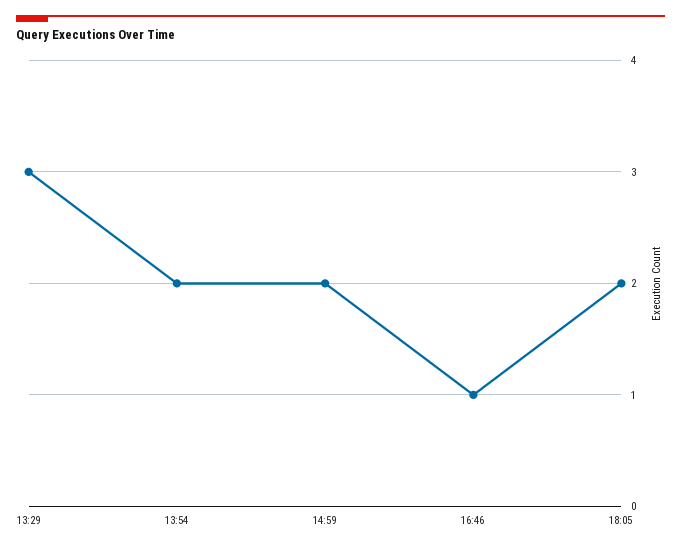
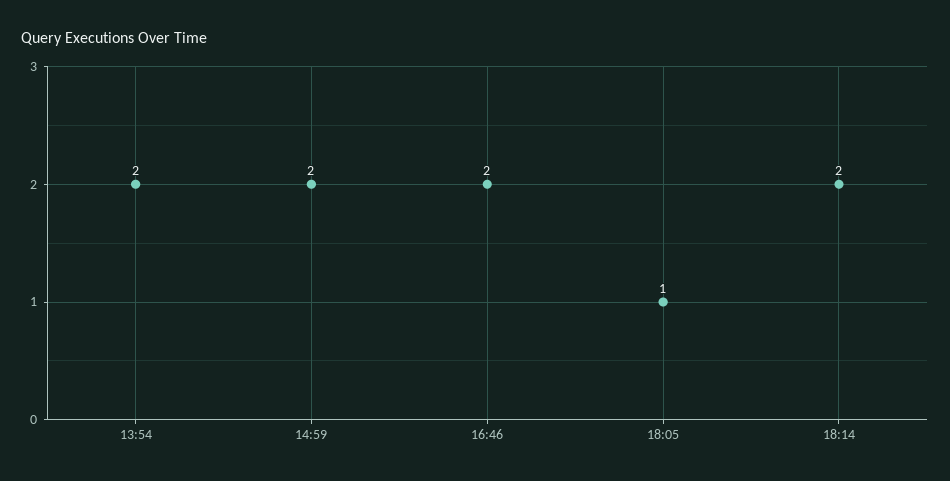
13:29: 3 -> none
16:46: 1 -> 2
18:05: 2 -> 1
18:14: none -> 2

